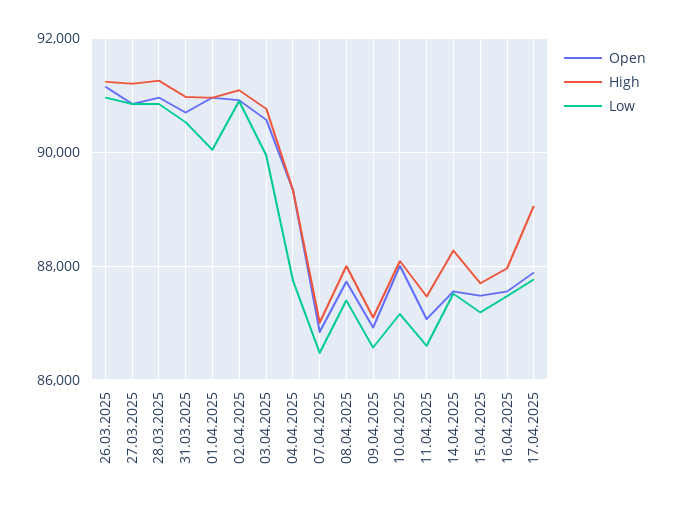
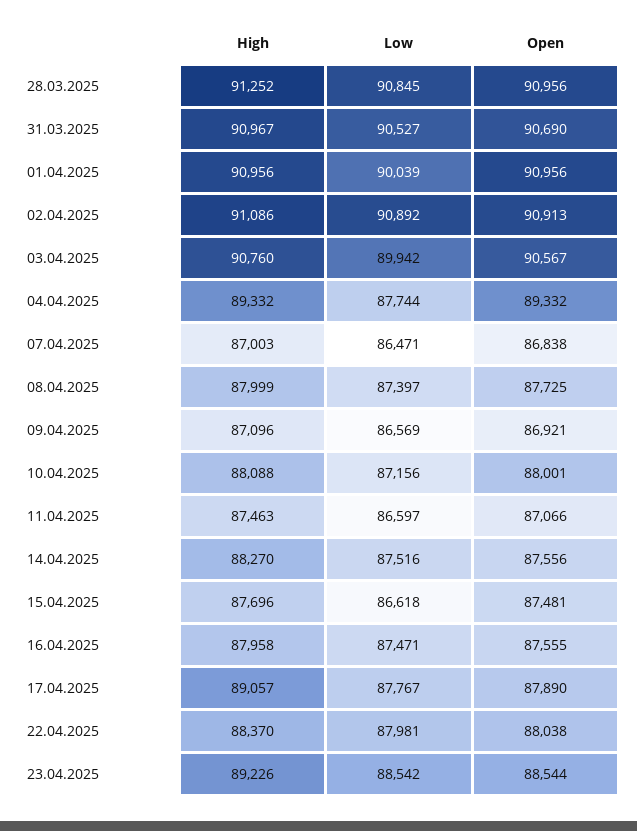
Open, 26.03.2025: 91200 -> none
High, 26.03.2025: 91200 -> none
Low, 26.03.2025: 91000 -> none
Open, 27.03.2025: 90800 -> none
High, 27.03.2025: 91200 -> none
Low, 27.03.2025: 90800 -> none
Low, 15.04.2025: 87200 -> 86618
High, 22.04.2025: none -> 88370
Low, 22.04.2025: none -> 87981
Open, 22.04.2025: none -> 88038
High, 23.04.2025: none -> 89226
Low, 23.04.2025: none -> 88542
Open, 23.04.2025: none -> 88544

